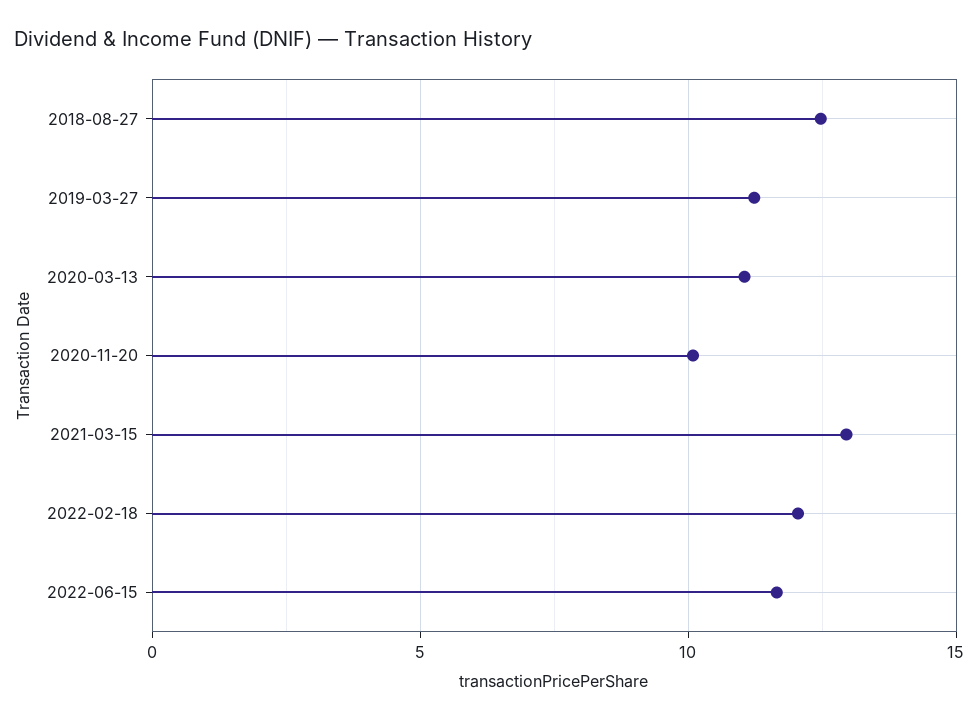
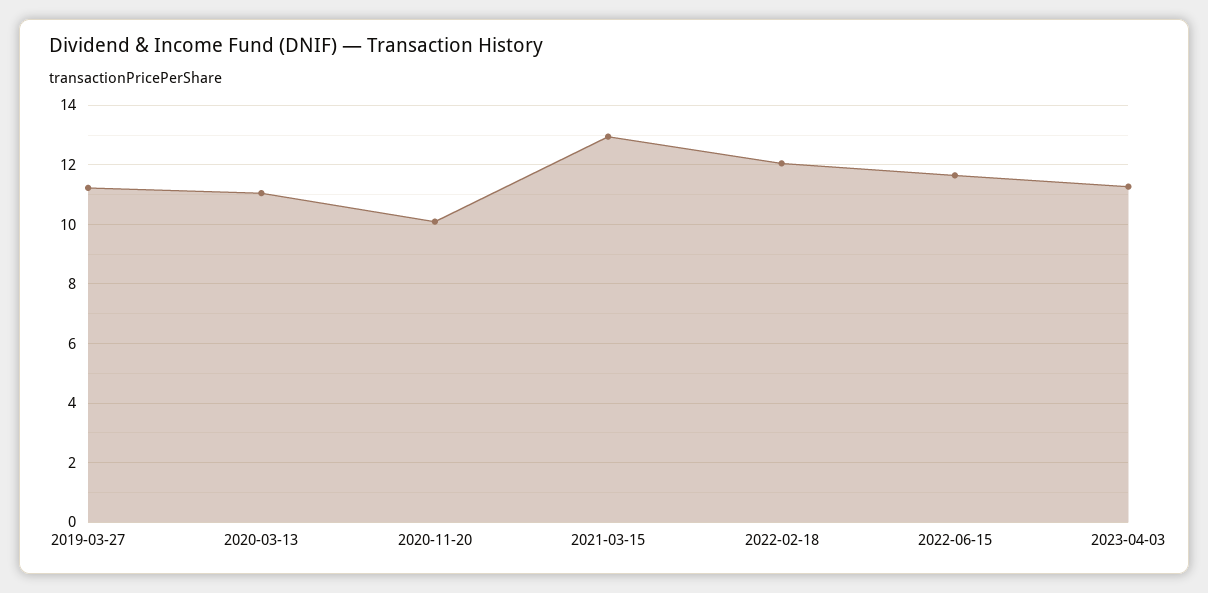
2018-08-27: 12.5 -> none
2023-04-03: none -> 11.25

